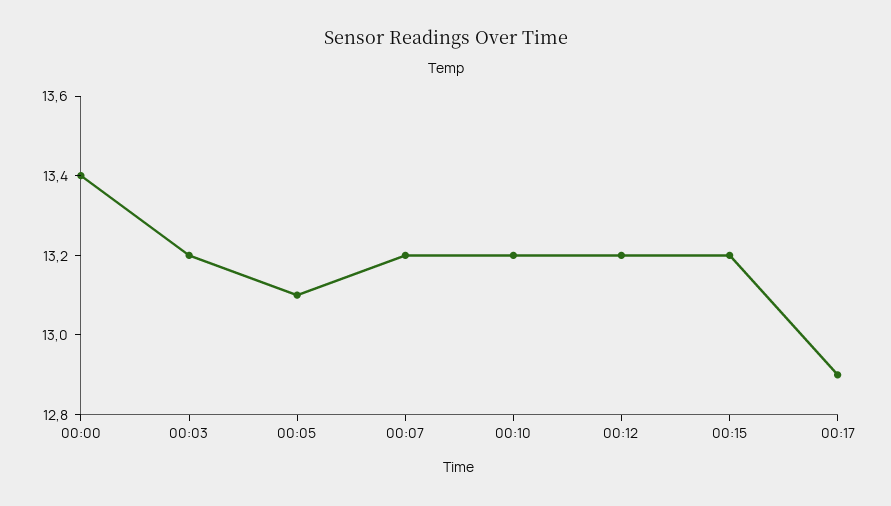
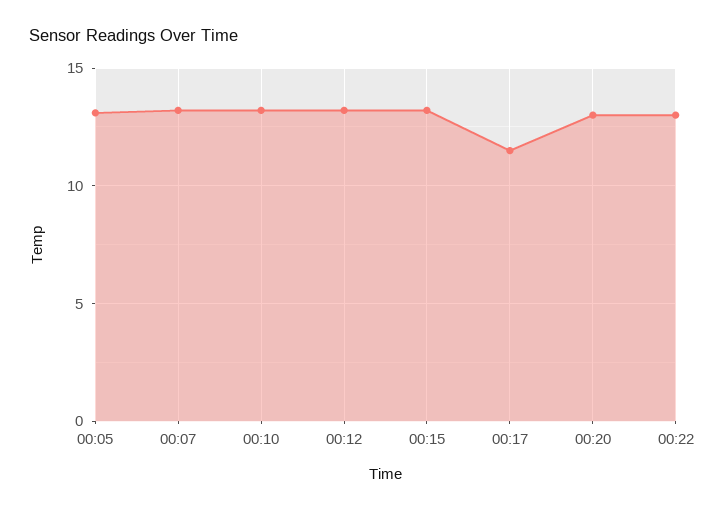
00:00: 13.4 -> none
00:03: 13.2 -> none
00:17: 12.9 -> 11.5
00:20: none -> 13
00:22: none -> 13

